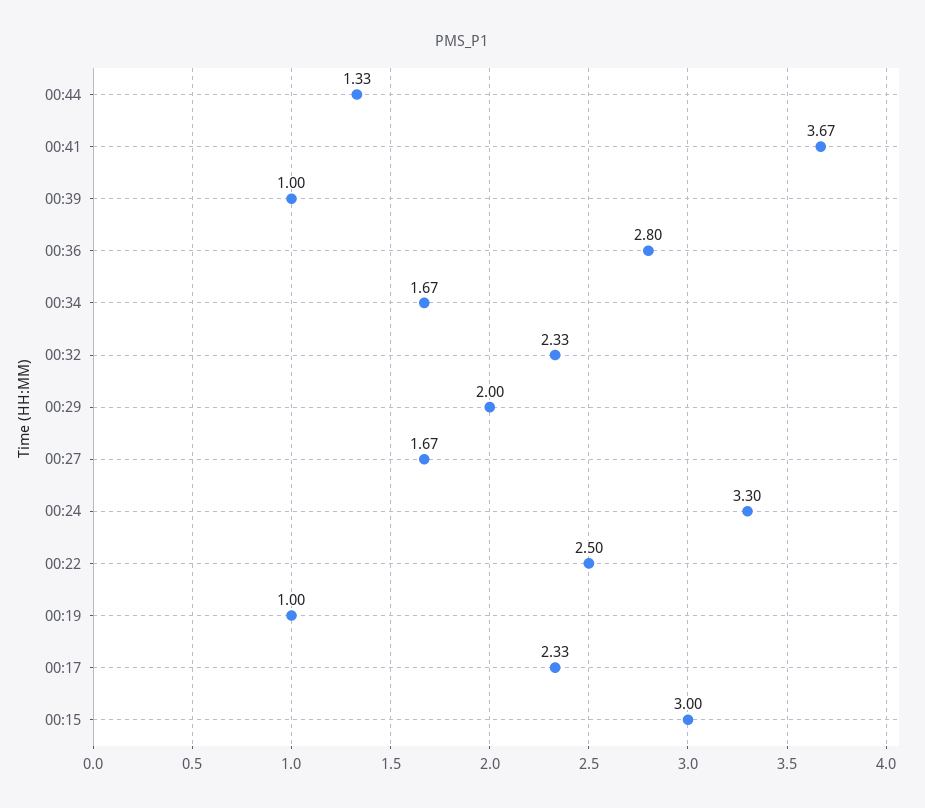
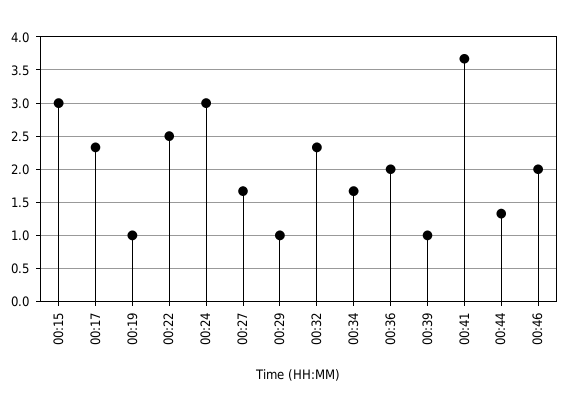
00:36: 2.8 -> 2
00:29: 2 -> 1
00:24: 3.3 -> 3
00:46: none -> 2

